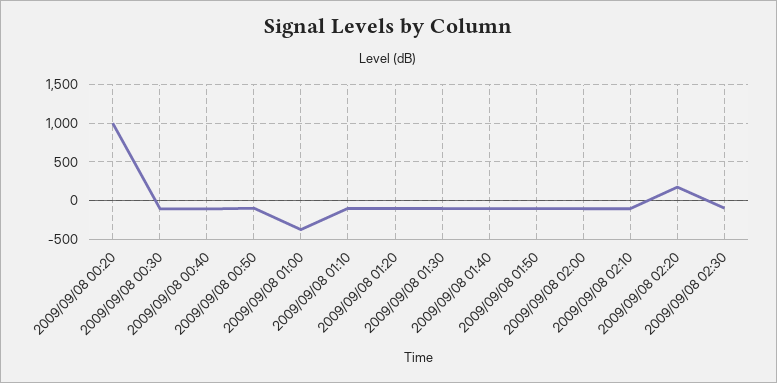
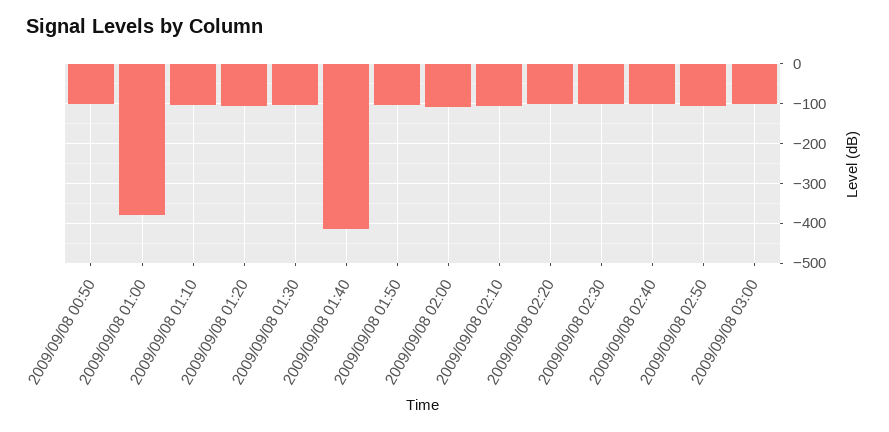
2009/09/08 00:20: 1000 -> none
2009/09/08 00:30: -100 -> none
2009/09/08 00:40: -100 -> none
2009/09/08 01:40: -100 -> -420
2009/09/08 02:20: 200 -> -100
2009/09/08 02:40: none -> -100
2009/09/08 02:50: none -> -100
2009/09/08 03:00: none -> -100

